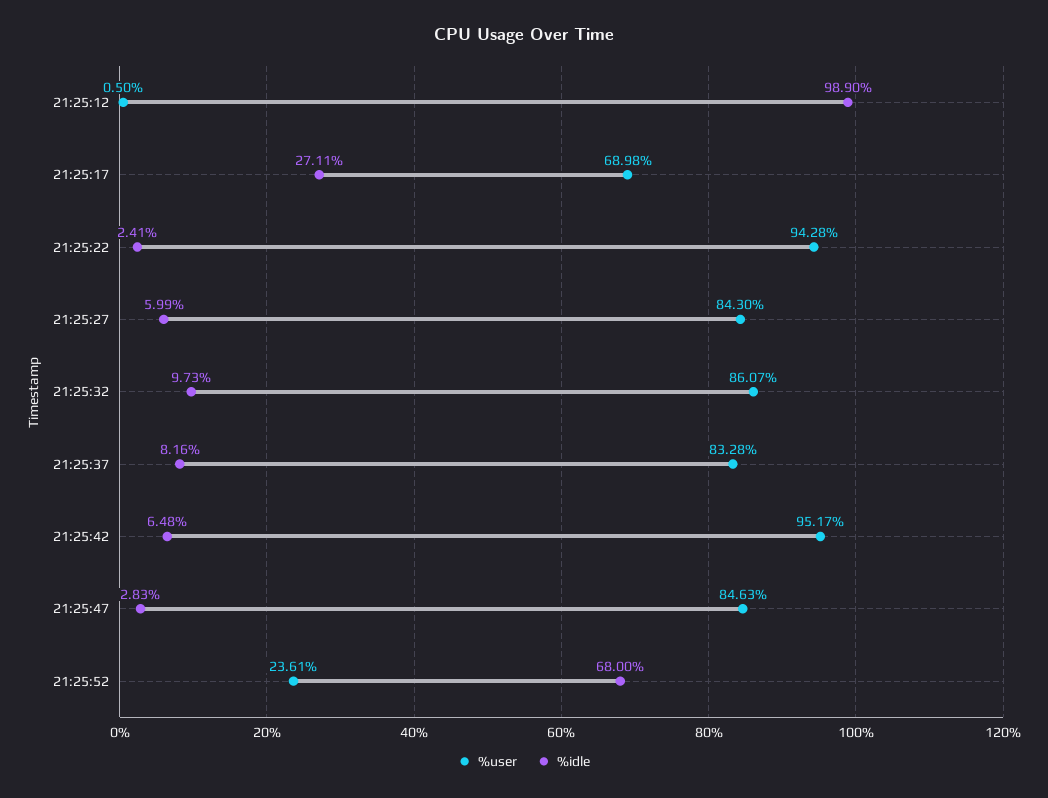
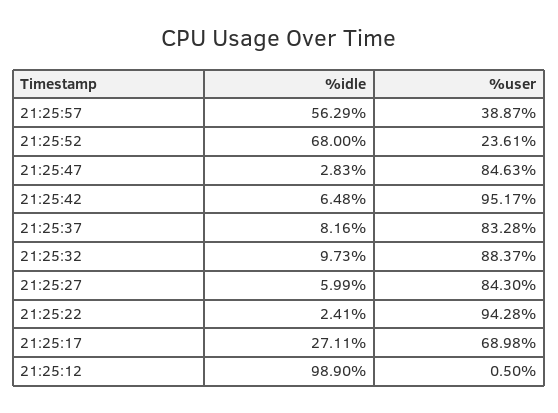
%user, 21:25:32: 86.07 -> 88.37
%idle, 21:25:57: none -> 56.29
%user, 21:25:57: none -> 38.87

